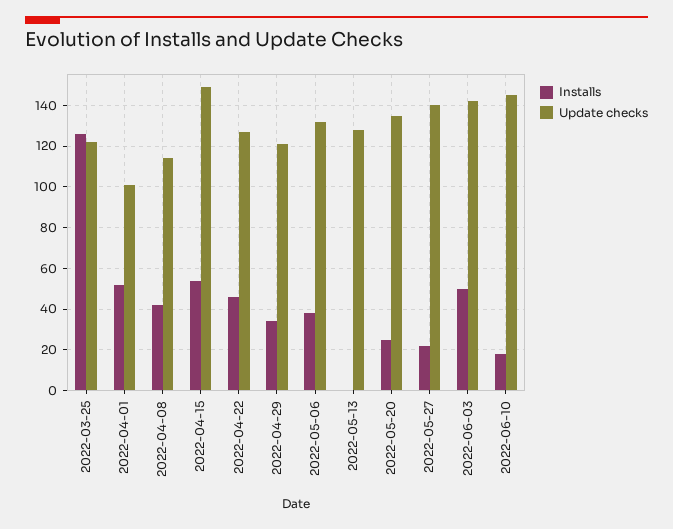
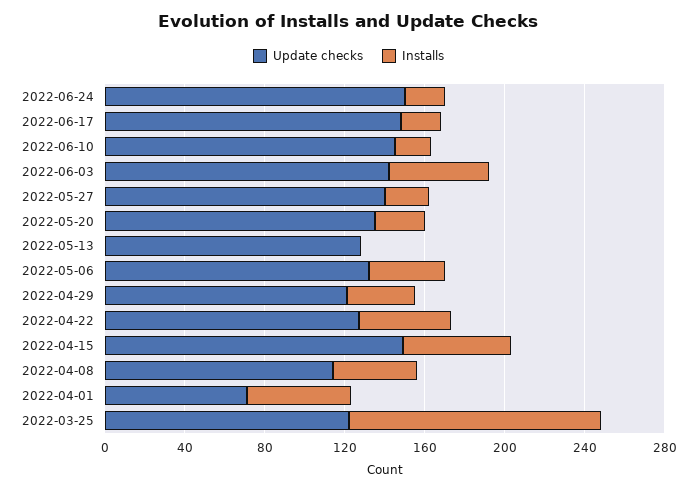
Update checks, 2022-04-01: 100 -> 70
Update checks, 2022-06-24: none -> 150
Installs, 2022-06-24: none -> 20
Update checks, 2022-06-17: none -> 150
Installs, 2022-06-17: none -> 20

